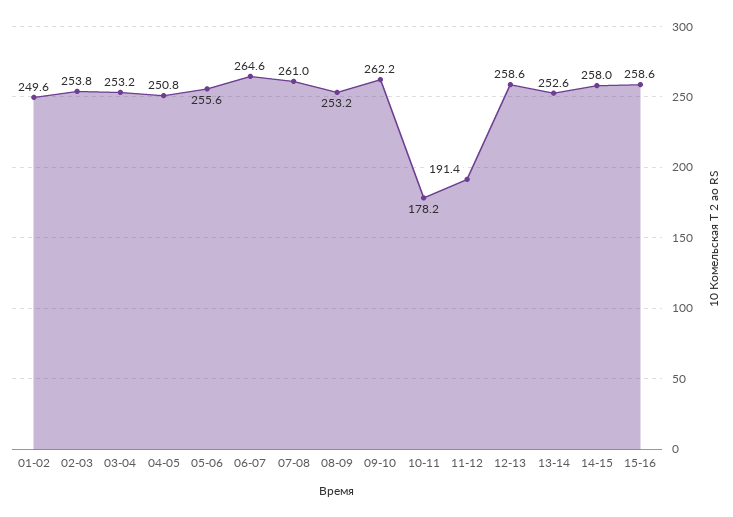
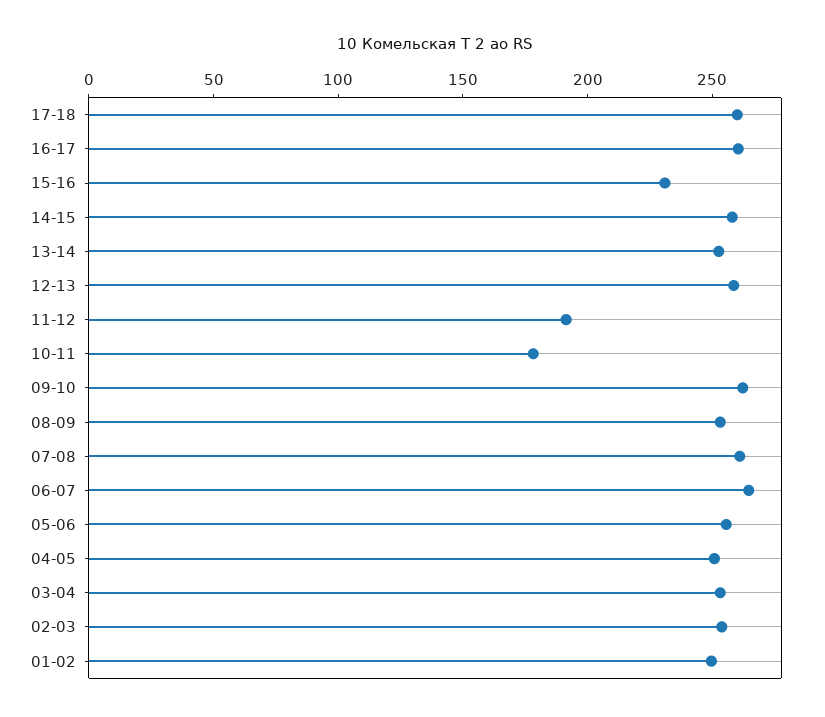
15-16: 258.6 -> 230
17-18: none -> 260
16-17: none -> 260

